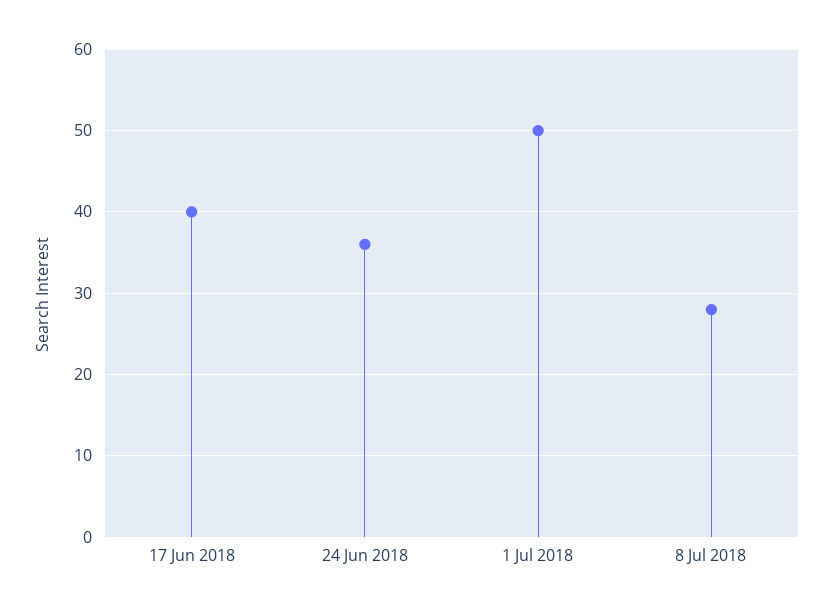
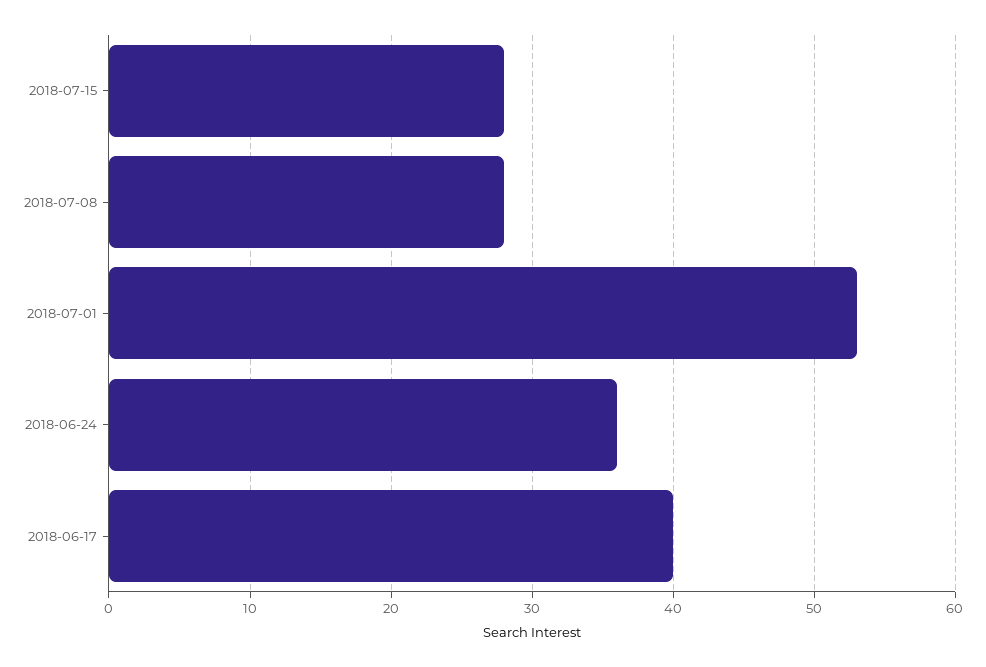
1 Jul 2018: 50 -> 53
2018-07-15: none -> 28

